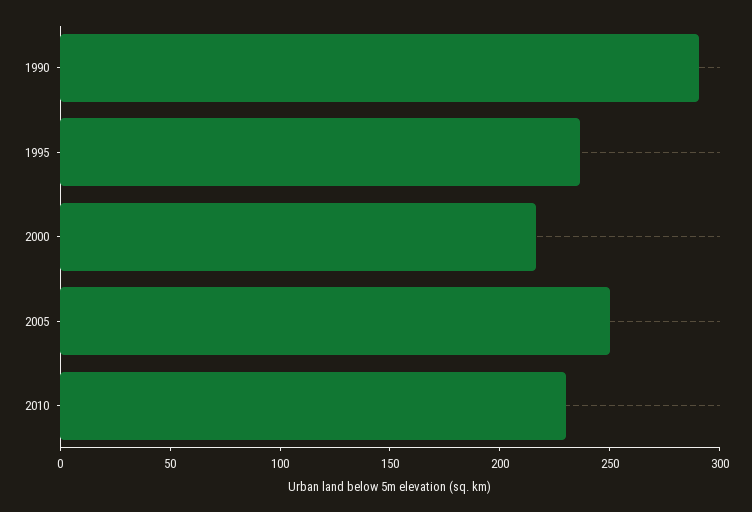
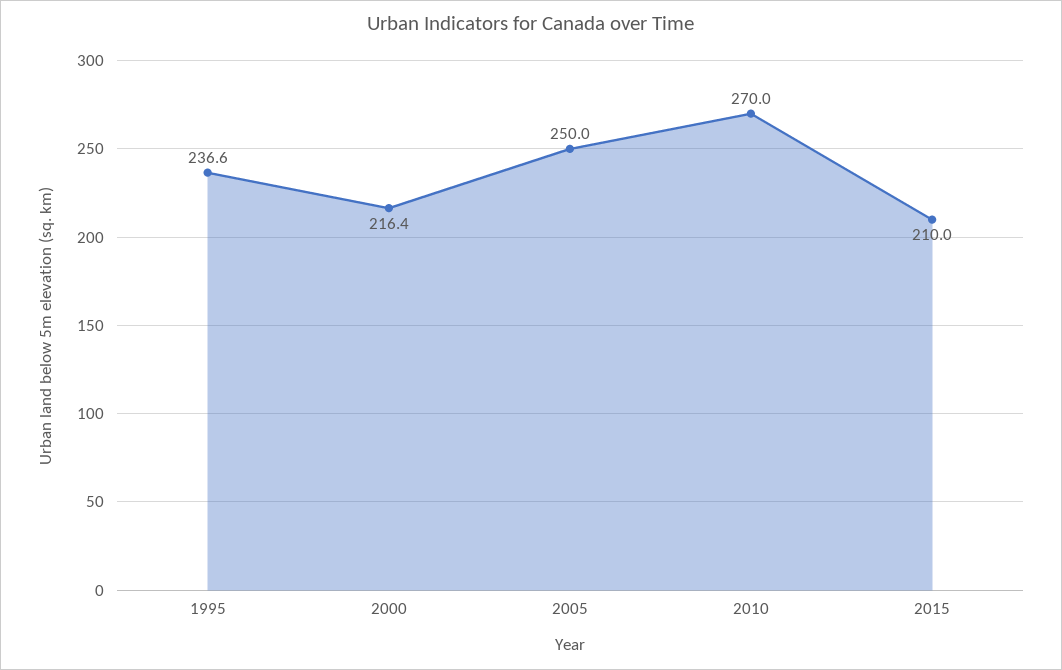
1990: 290 -> none
2010: 230 -> 270
2015: none -> 210

